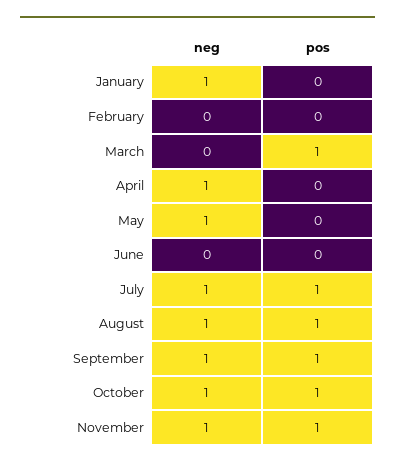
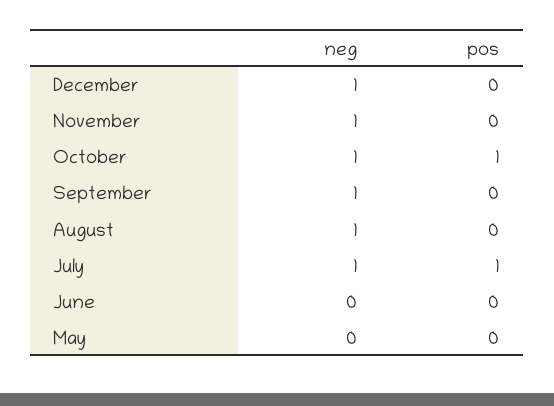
neg, January: 1 -> none
pos, January: 0 -> none
neg, February: 0 -> none
pos, February: 0 -> none
neg, March: 0 -> none
pos, March: 1 -> none
neg, April: 1 -> none
pos, April: 0 -> none
neg, May: 1 -> 0
pos, August: 1 -> 0
pos, September: 1 -> 0
pos, November: 1 -> 0
neg, December: none -> 1
pos, December: none -> 0

